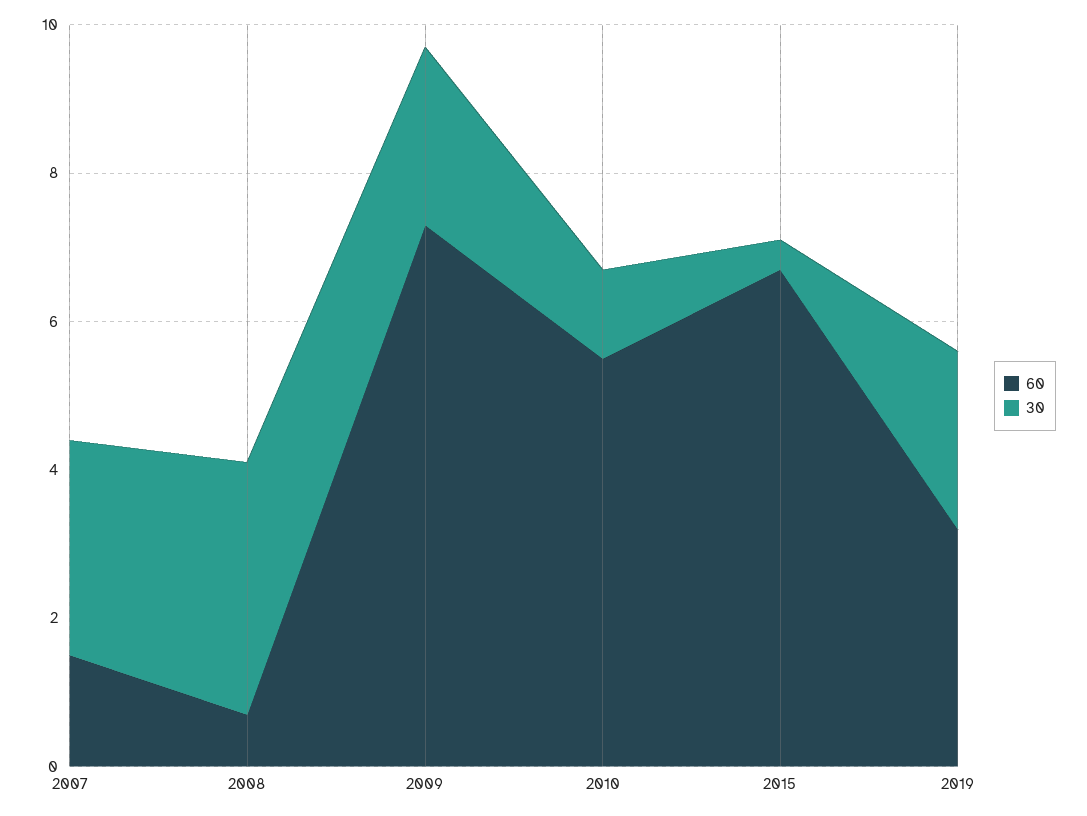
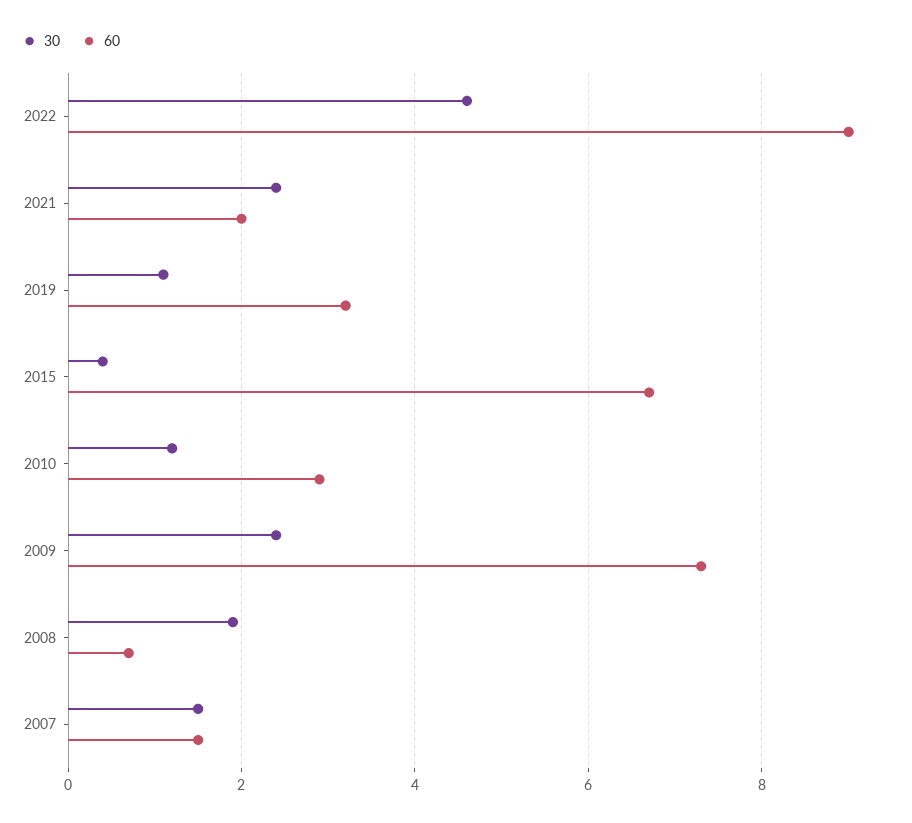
30, 2007: 3 -> 1.5
30, 2008: 3.5 -> 2
60, 2010: 5.5 -> 3
30, 2019: 2.5 -> 1
30, 2022: none -> 4.5
60, 2022: none -> 9
30, 2021: none -> 2.5
60, 2021: none -> 2

